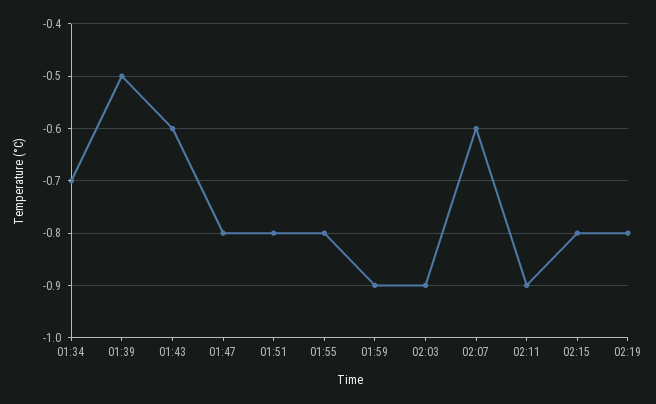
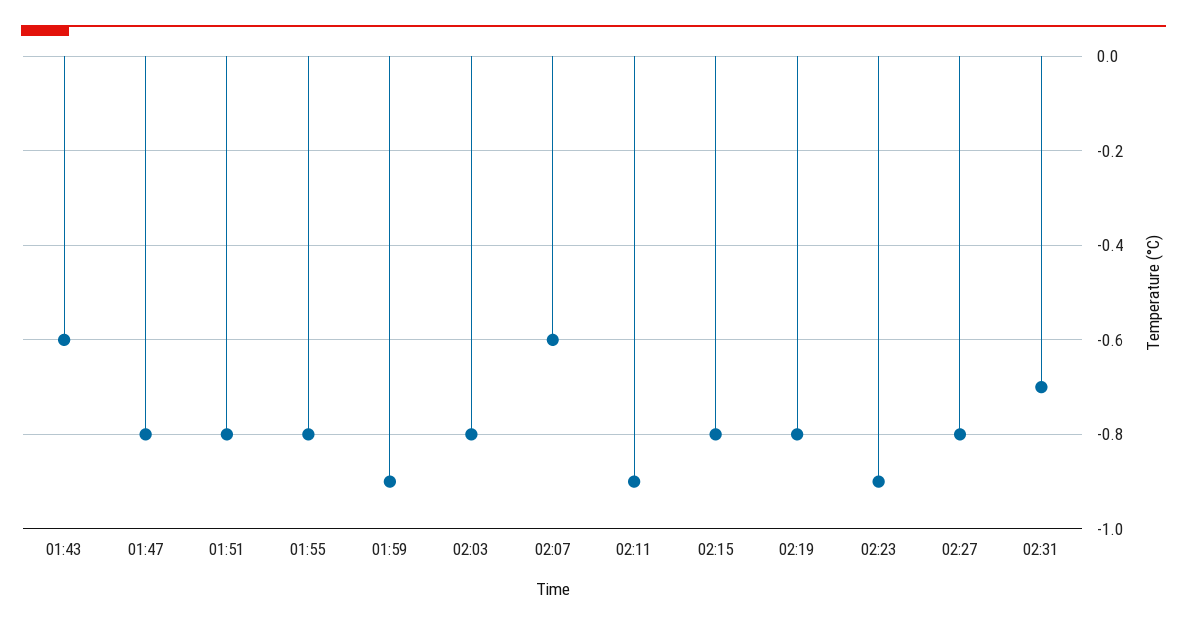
01:34: -0.7 -> none
01:39: -0.5 -> none
02:03: -0.9 -> -0.8
02:23: none -> -0.9
02:27: none -> -0.8
02:31: none -> -0.7

